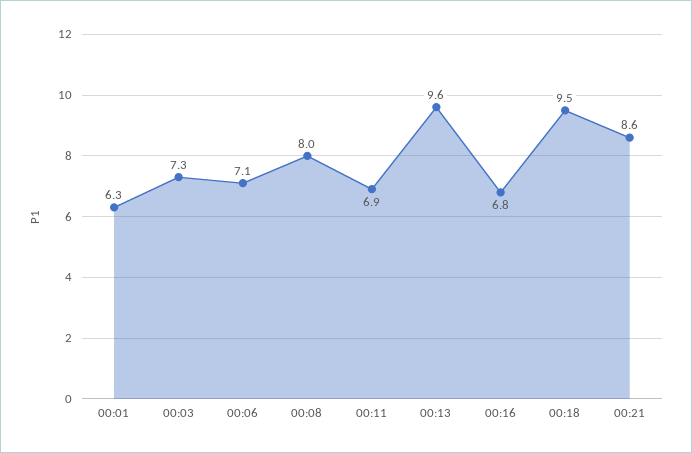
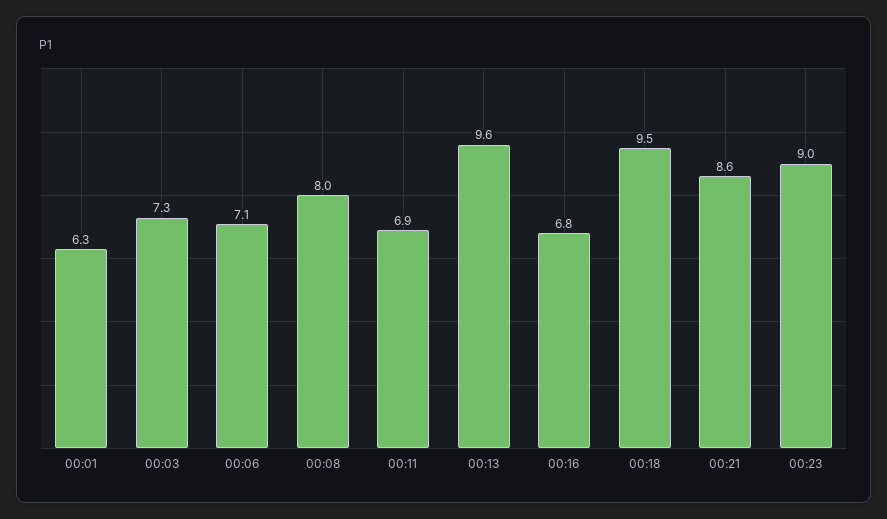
00:23: none -> 9

